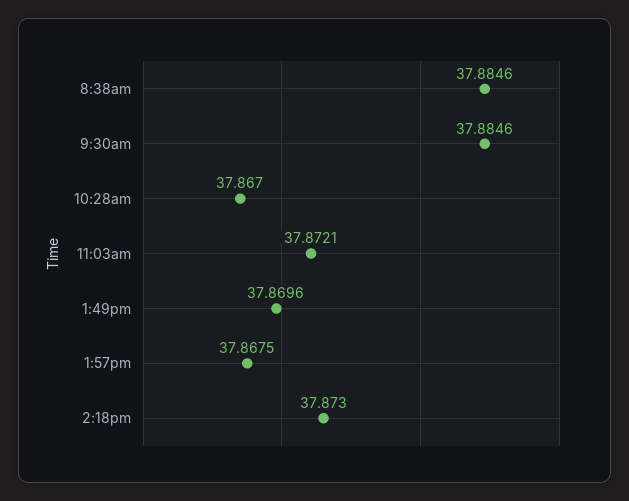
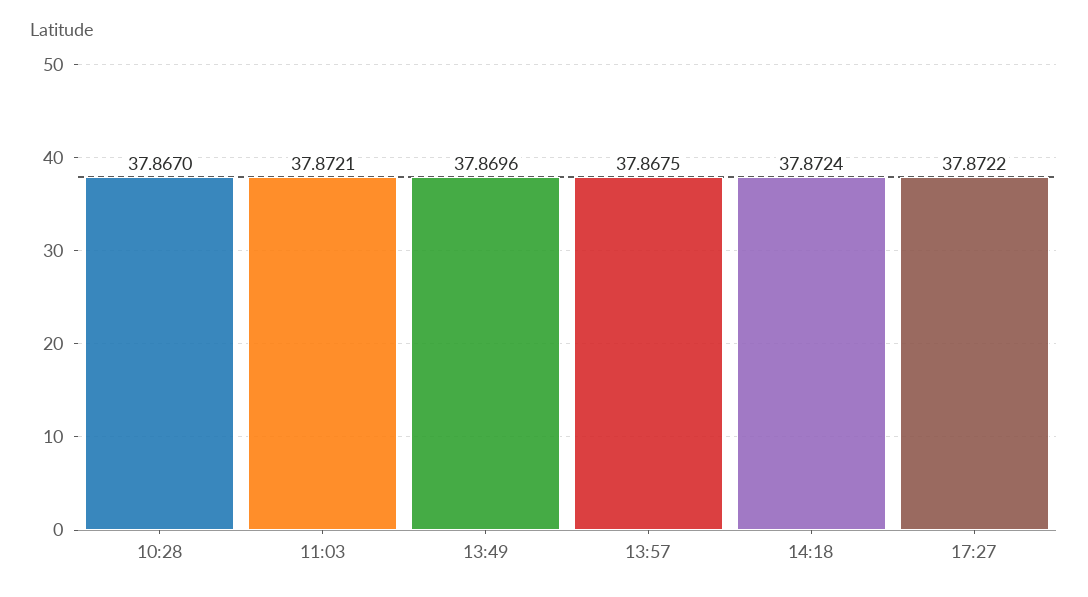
8:38am: 37.8846 -> none
9:30am: 37.8846 -> none
2:18pm: 37.873 -> 37.8724
17:27: none -> 37.8722

